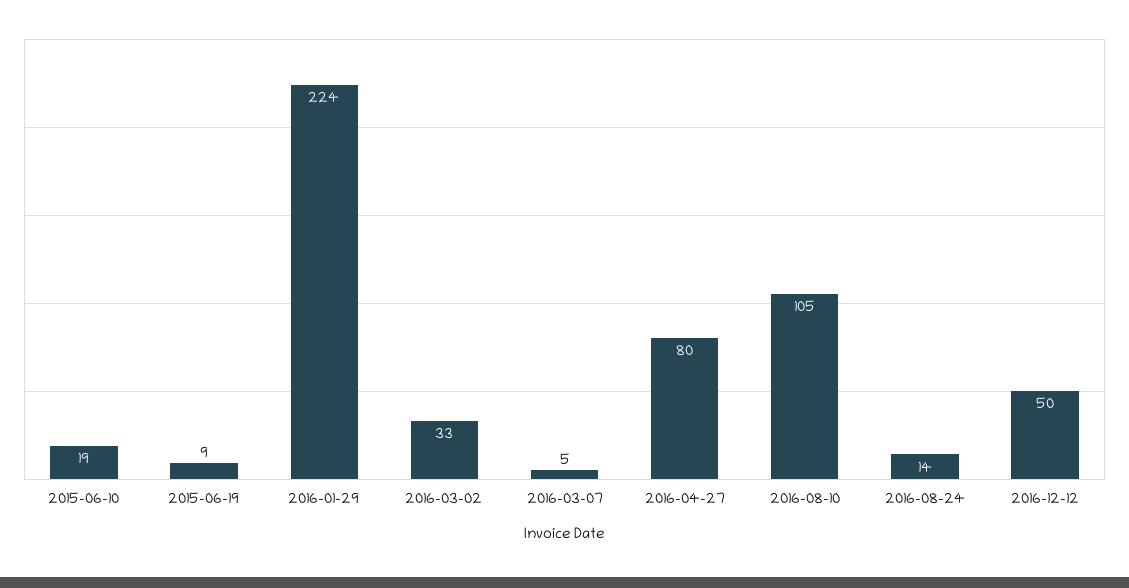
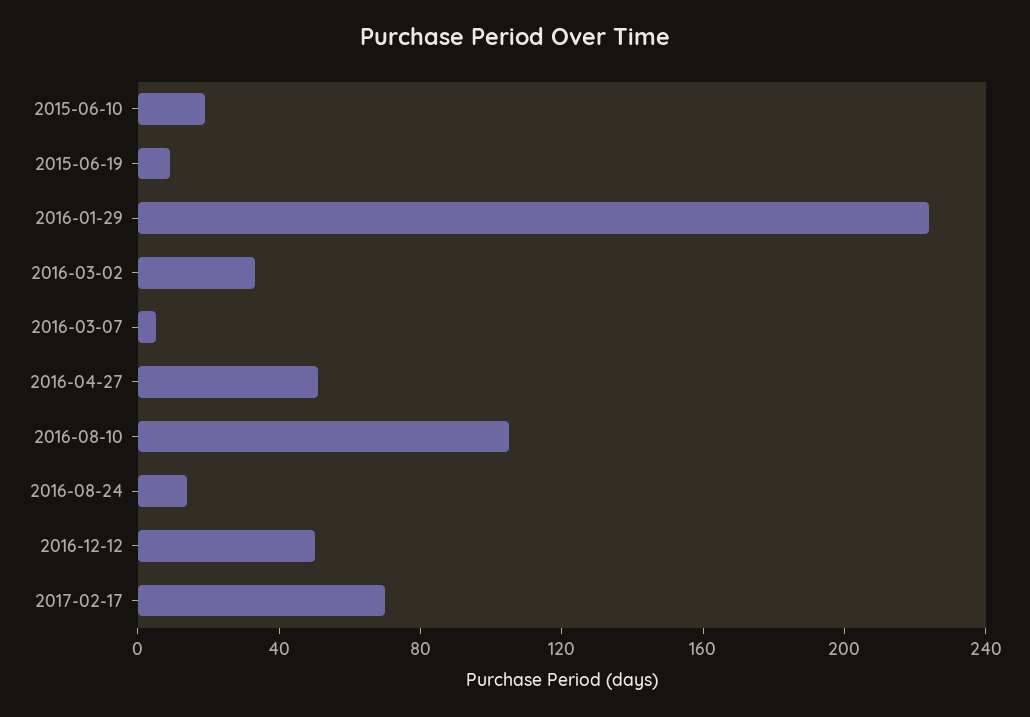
2016-04-27: 80 -> 50
2017-02-17: none -> 70

